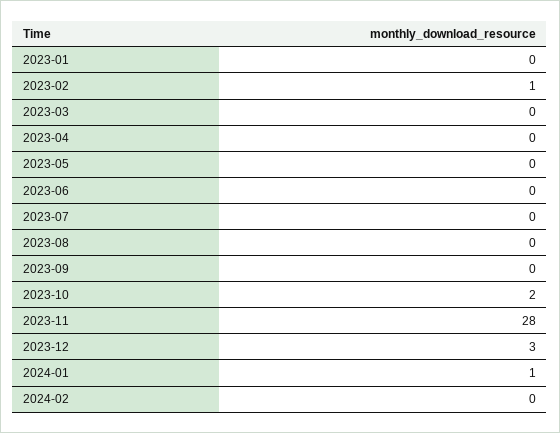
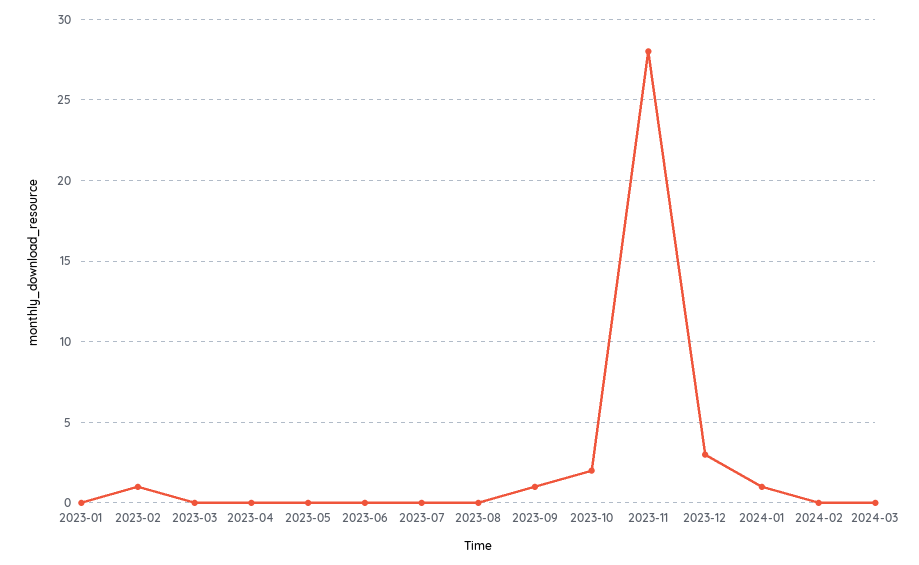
2023-09: 0 -> 1
2024-03: none -> 0

